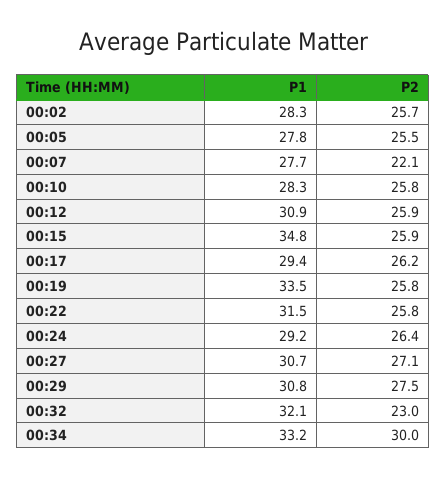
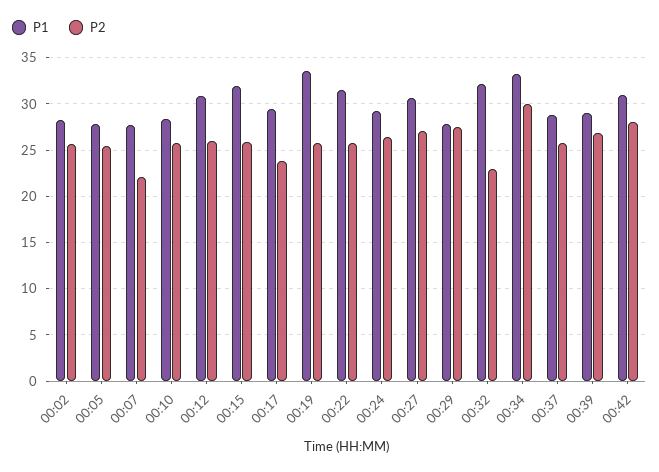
P1, 00:15: 34.8 -> 32
P2, 00:17: 26.2 -> 24
P1, 00:29: 30.8 -> 28
P1, 00:37: none -> 29
P2, 00:37: none -> 26
P1, 00:39: none -> 29
P2, 00:39: none -> 27
P1, 00:42: none -> 31
P2, 00:42: none -> 28

